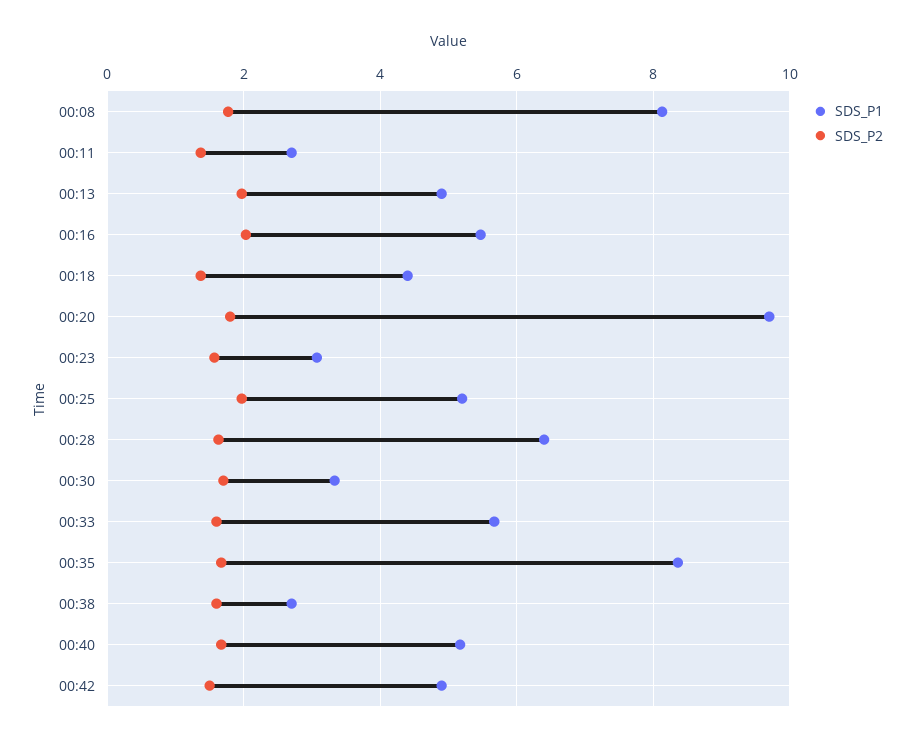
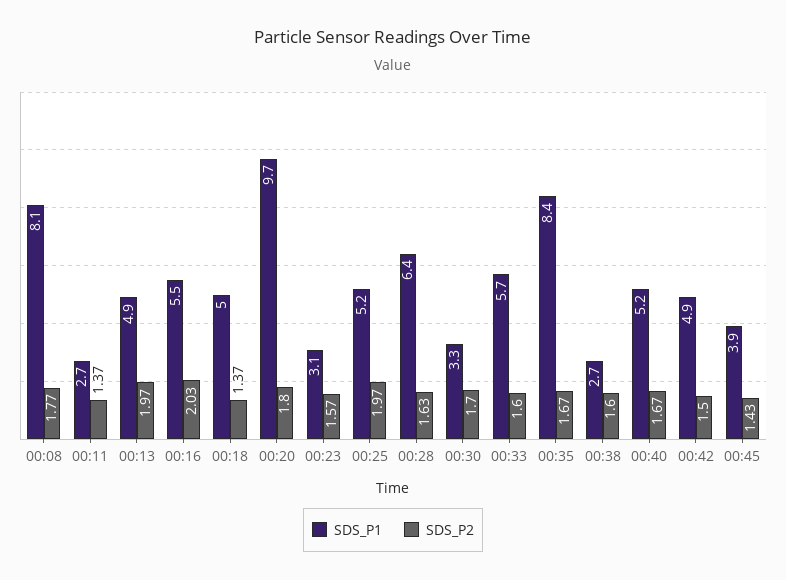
SDS_P1, 00:18: 4.4 -> 5
SDS_P1, 00:45: none -> 3.9
SDS_P2, 00:45: none -> 1.43

